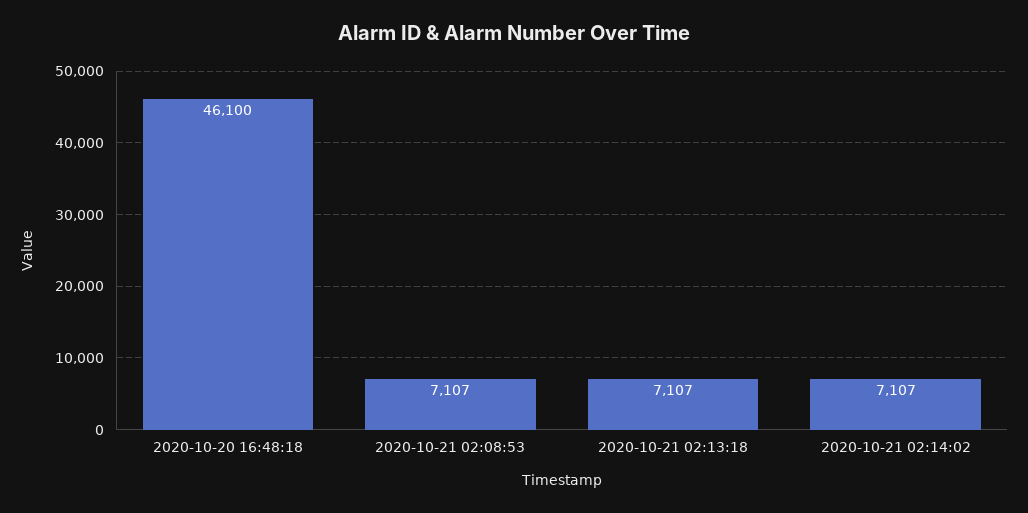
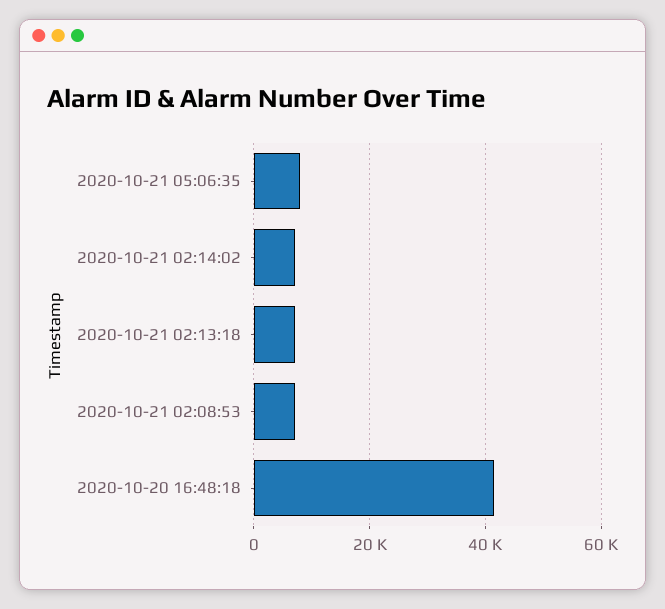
2020-10-20 16:48:18: 46100 -> 42000
2020-10-21 05:06:35: none -> 8000

